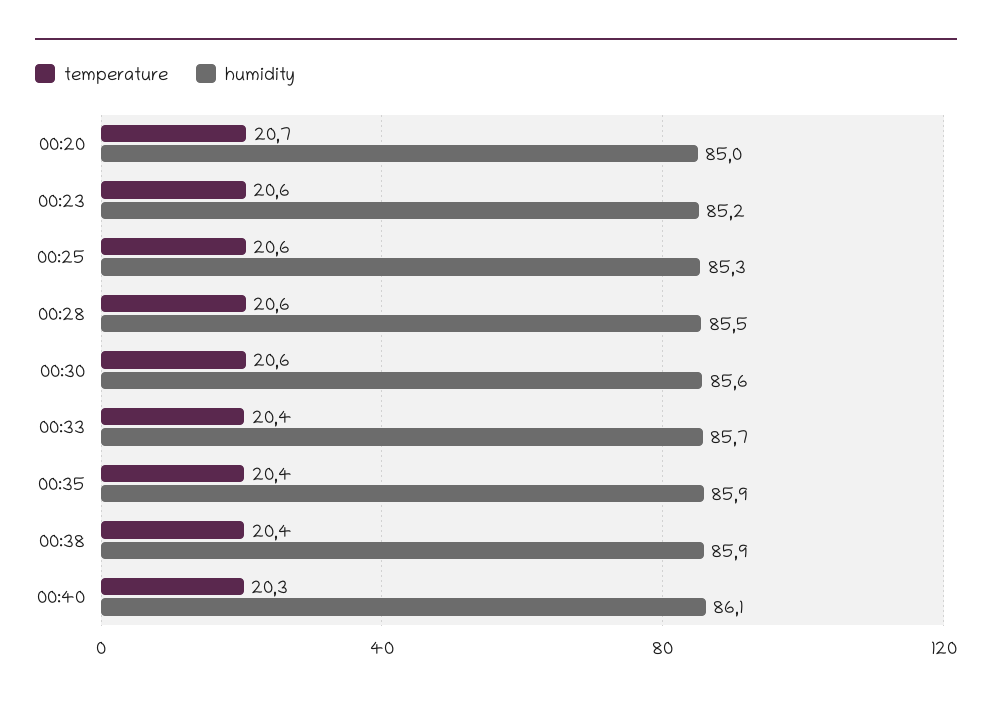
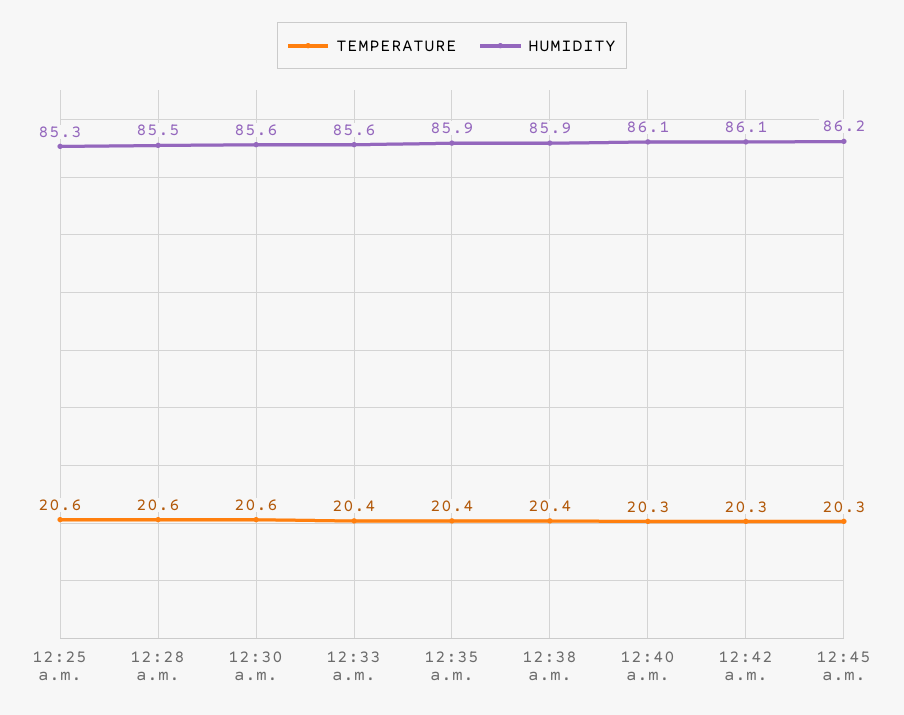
temperature, 00:20: 20.7 -> none
humidity, 00:20: 85 -> none
temperature, 00:23: 20.6 -> none
humidity, 00:23: 85.2 -> none
humidity, 00:33: 85.7 -> 85.6
temperature, 12:42 a.m.: none -> 20.3
humidity, 12:42 a.m.: none -> 86.1
temperature, 12:45 a.m.: none -> 20.3
humidity, 12:45 a.m.: none -> 86.2

